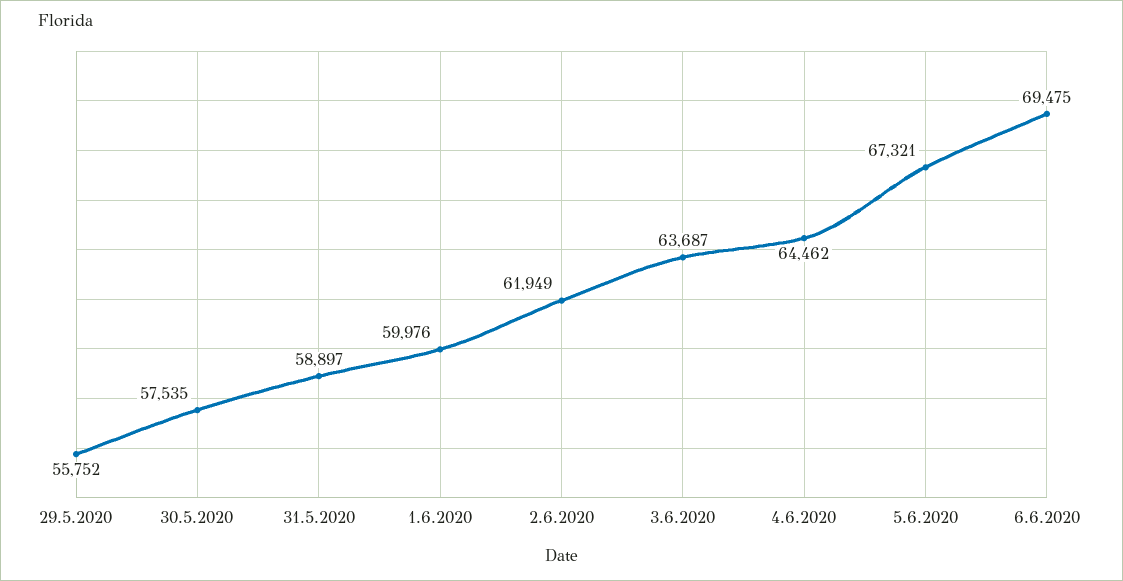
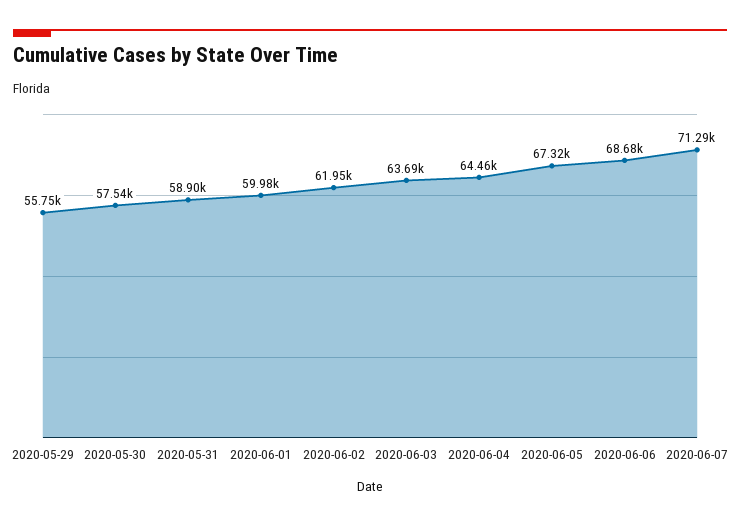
6.6.2020: 69475 -> 68680
2020-06-07: none -> 71290

